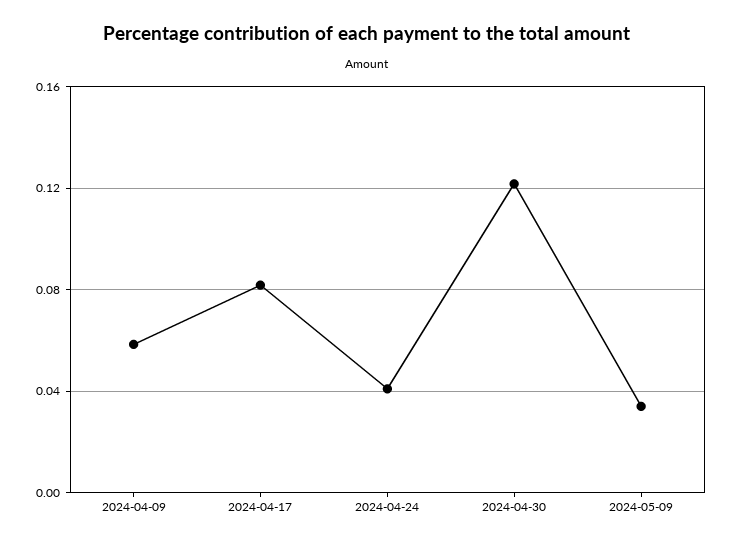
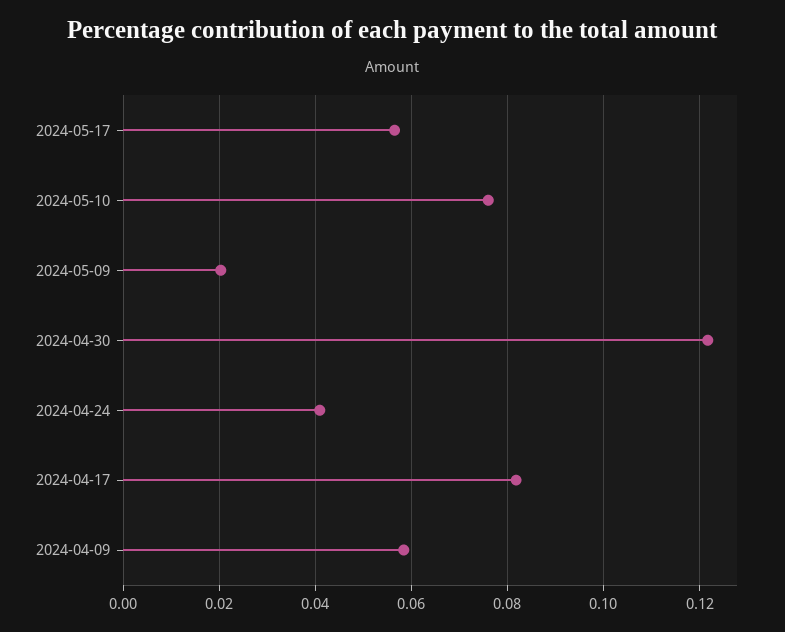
2024-05-09: 0.035 -> 0.02
2024-05-17: none -> 0.056
2024-05-10: none -> 0.076

